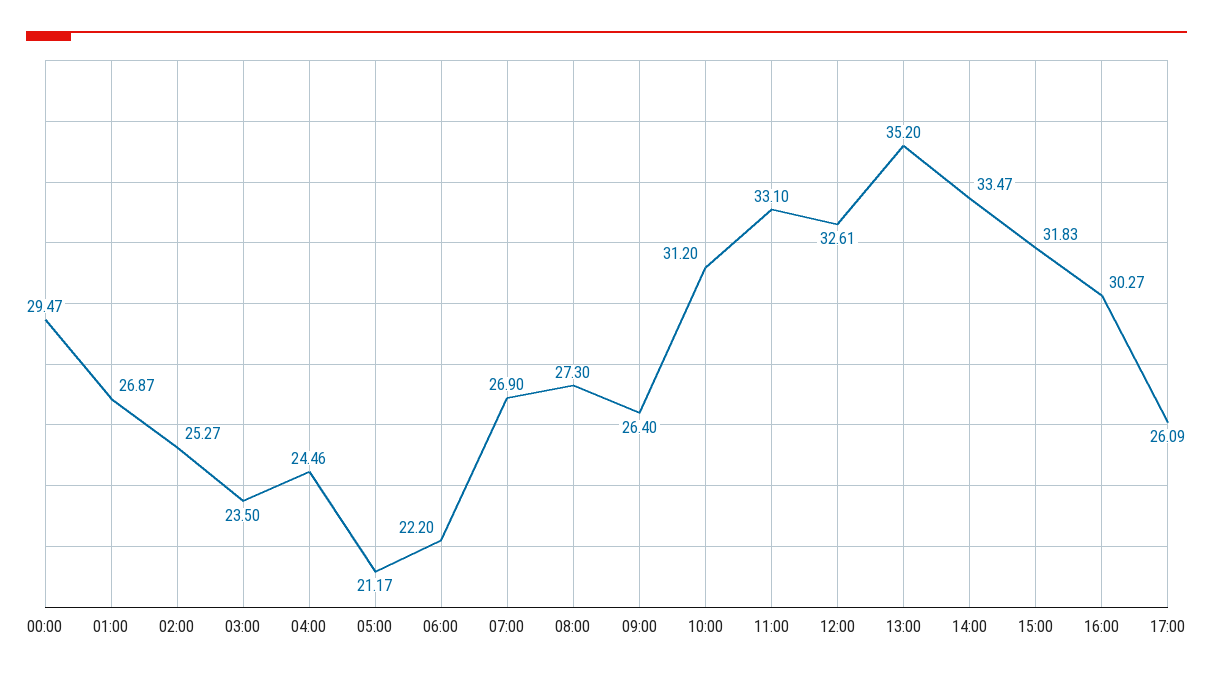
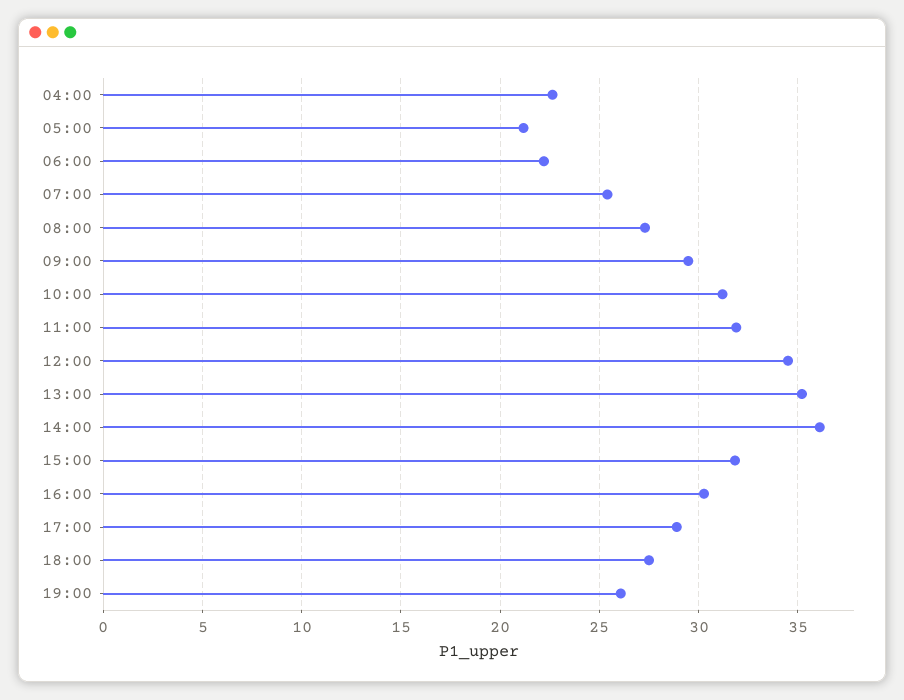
00:00: 29.47 -> none
01:00: 26.87 -> none
02:00: 25.27 -> none
03:00: 23.5 -> none
04:00: 24.46 -> 22.5
07:00: 26.9 -> 25.5
09:00: 26.4 -> 29.5
11:00: 33.1 -> 32
12:00: 32.61 -> 34.5
14:00: 33.47 -> 36
17:00: 26.09 -> 29
18:00: none -> 27.5
19:00: none -> 26

